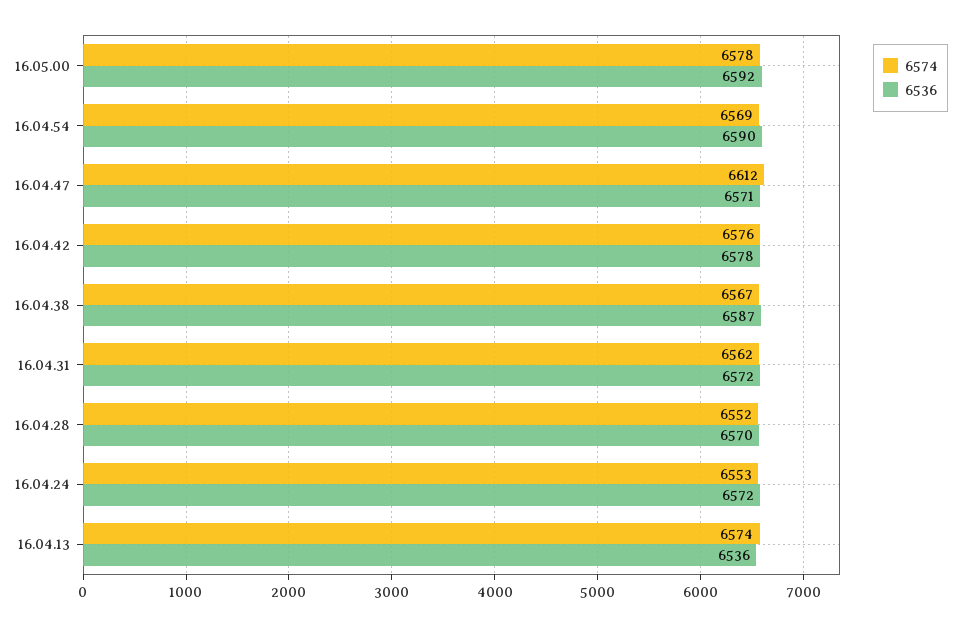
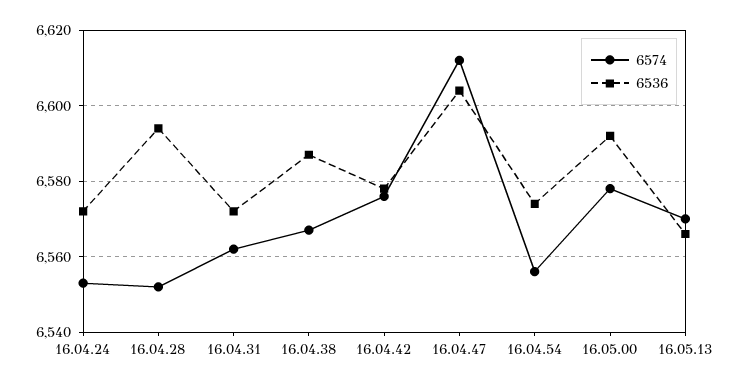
6574, 16.04.54: 6569 -> 6555
6536, 16.04.54: 6590 -> 6575
6536, 16.04.47: 6571 -> 6605
6536, 16.04.28: 6570 -> 6595
6574, 16.04.13: 6574 -> none
6536, 16.04.13: 6536 -> none
6574, 16.05.13: none -> 6570
6536, 16.05.13: none -> 6565

